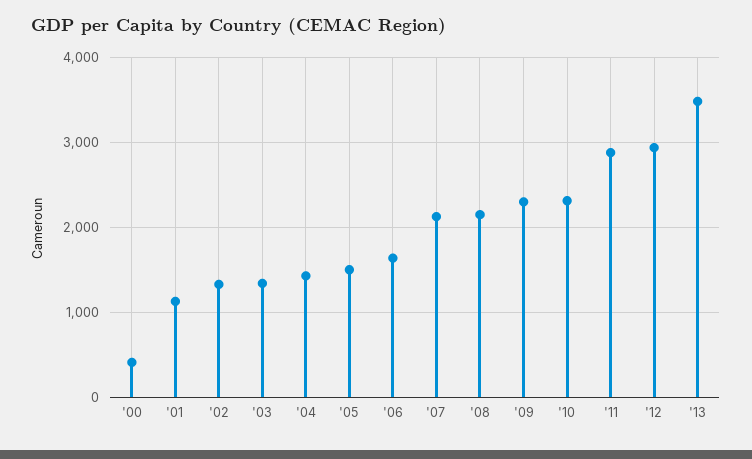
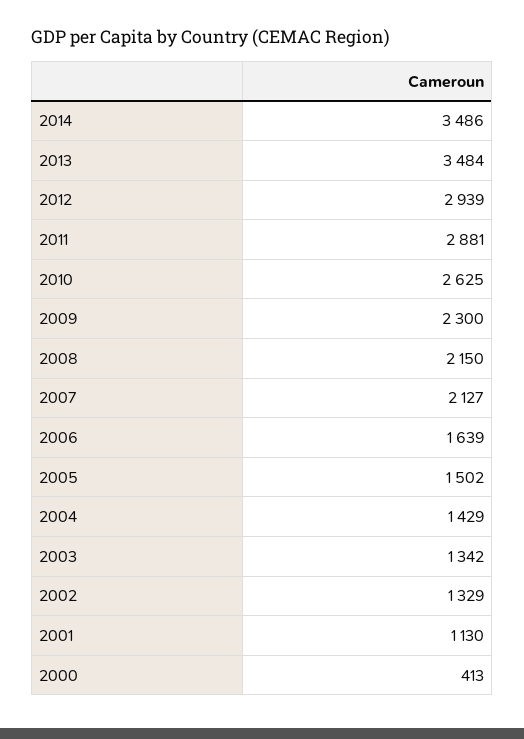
'10: 2300 -> 2625
2014: none -> 3486

